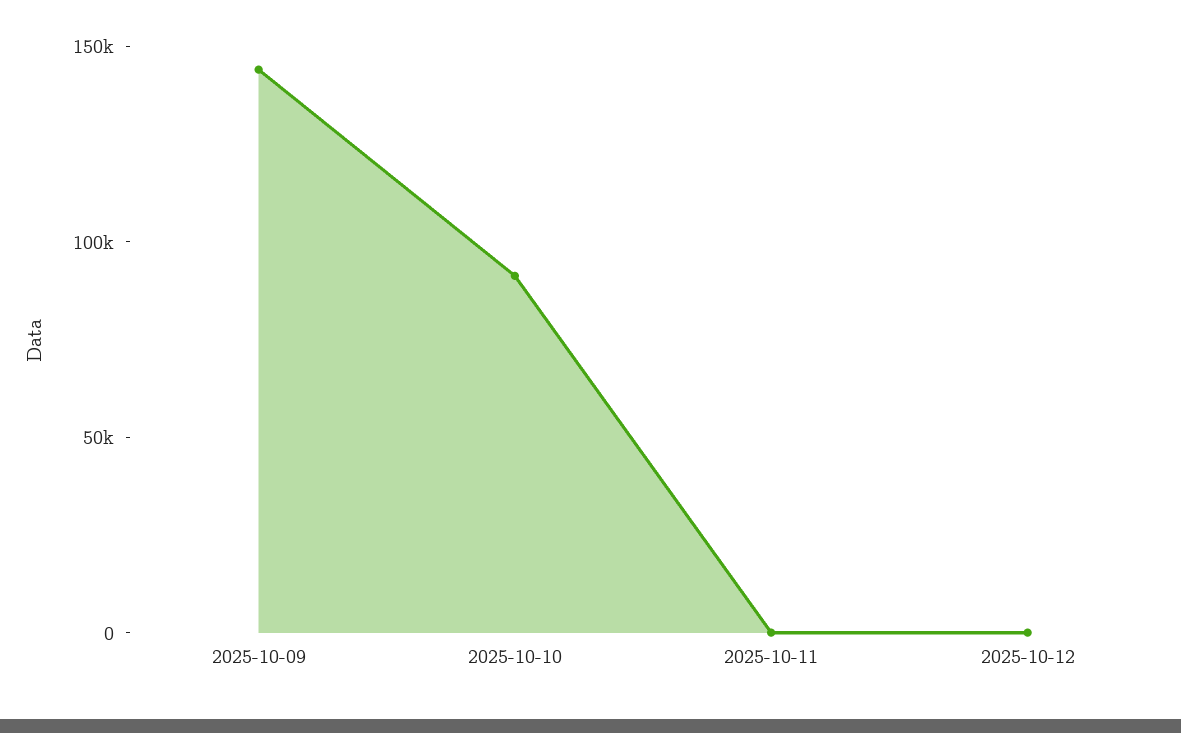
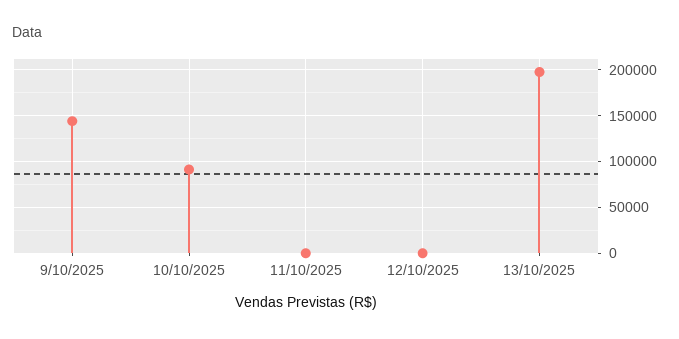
13/10/2025: none -> 200000

